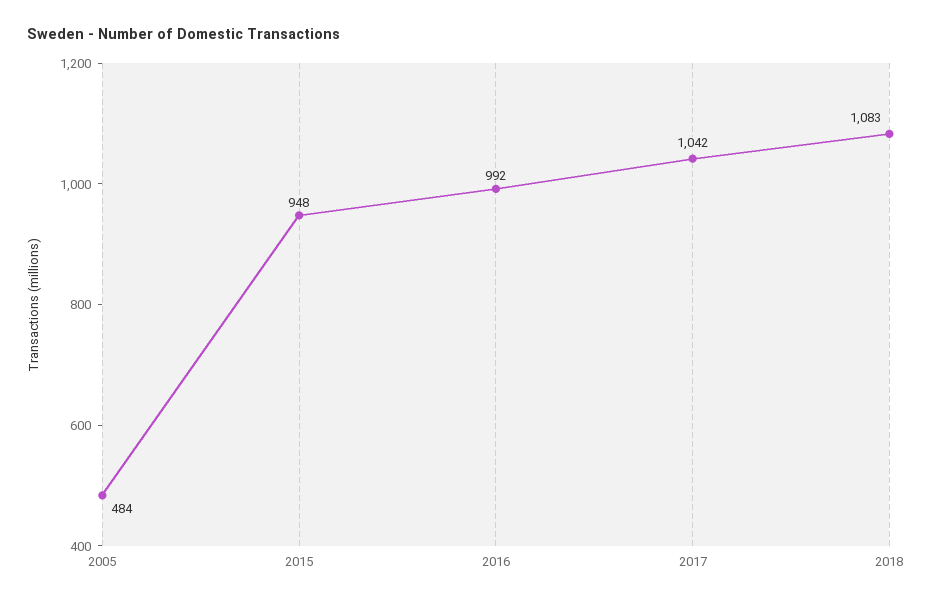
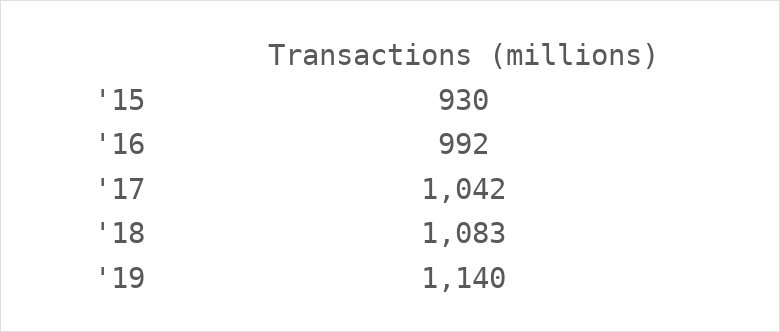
2005: 484 -> none
2015: 948 -> 930
'19: none -> 1140

